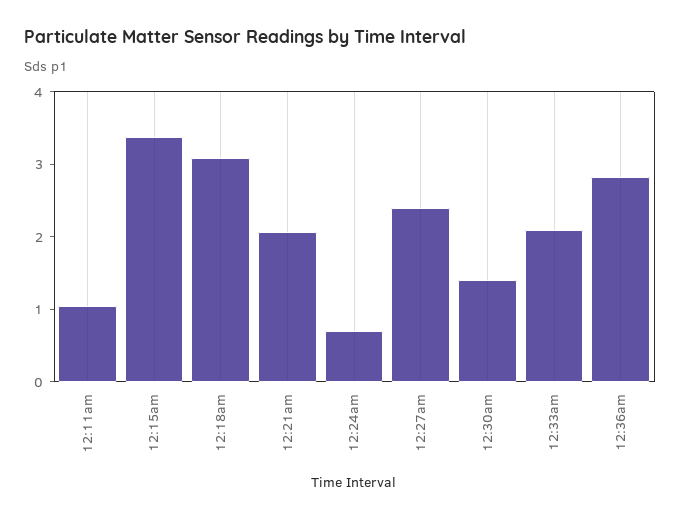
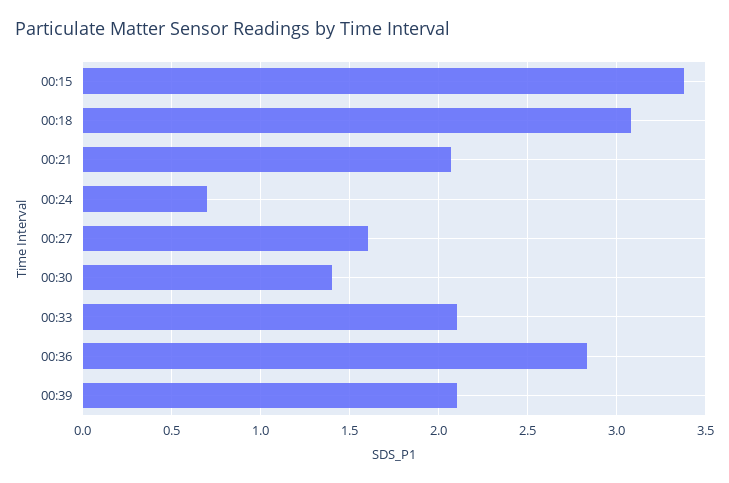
12:11am: 1 -> none
12:27am: 2.4 -> 1.6
00:39: none -> 2.1

